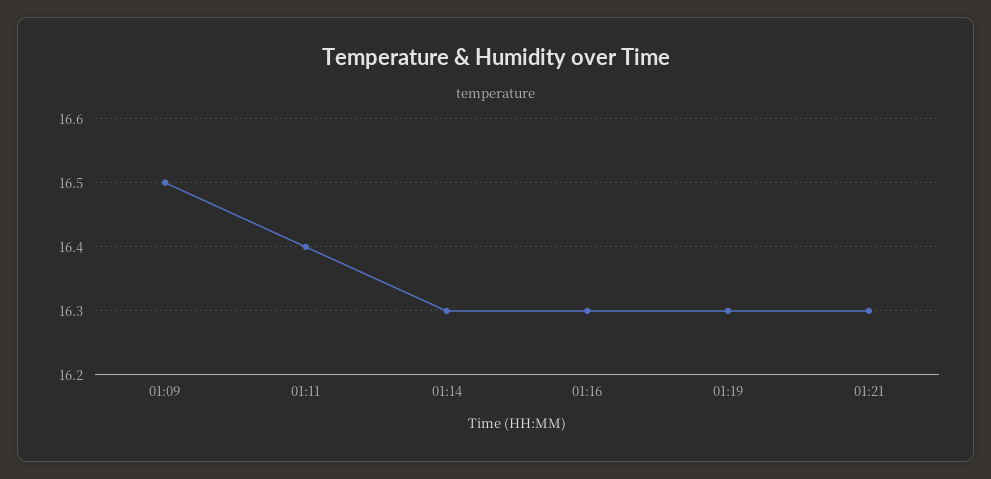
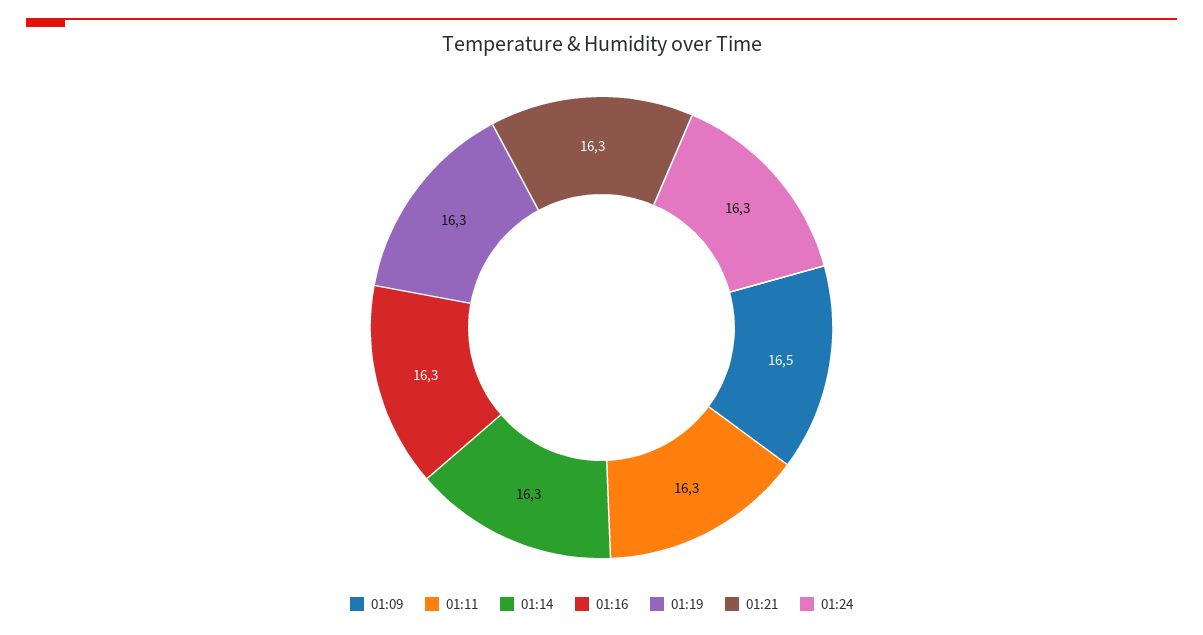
01:11: 16.4 -> 16.3
01:24: none -> 16.3

